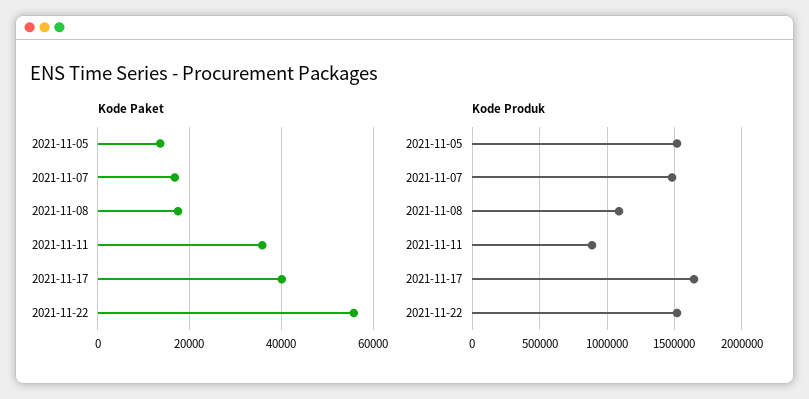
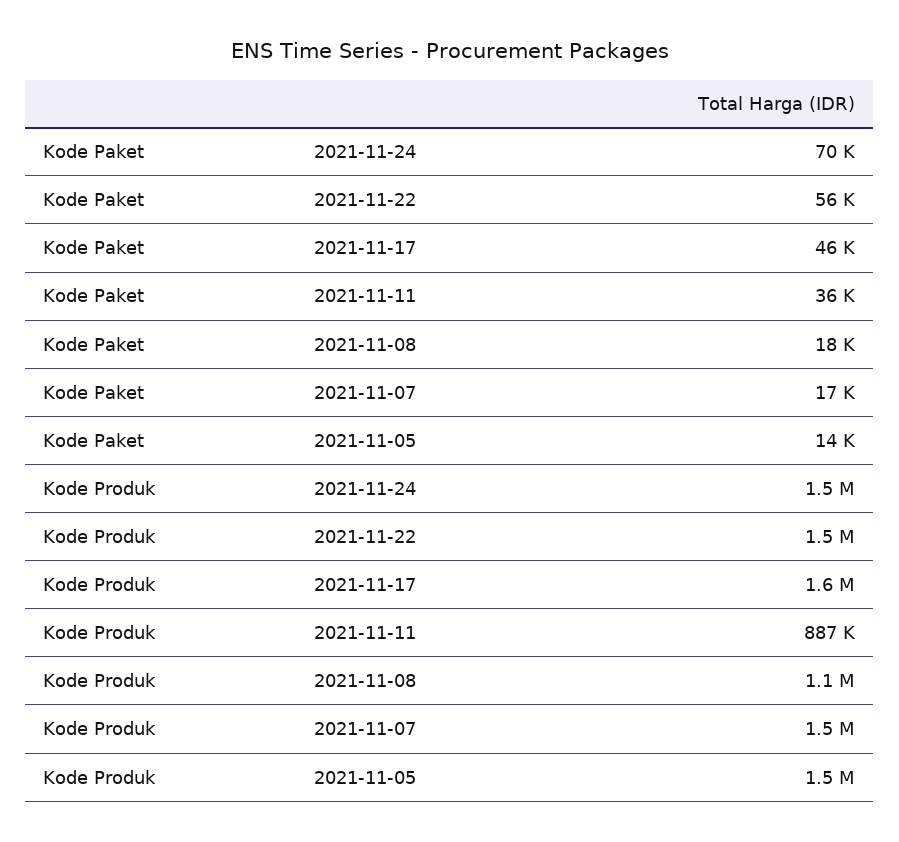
Kode Paket, 2021-11-17: 40000 -> 46000
Kode Paket, 2021-11-24: none -> 70000
Kode Produk, 2021-11-24: none -> 1500000

